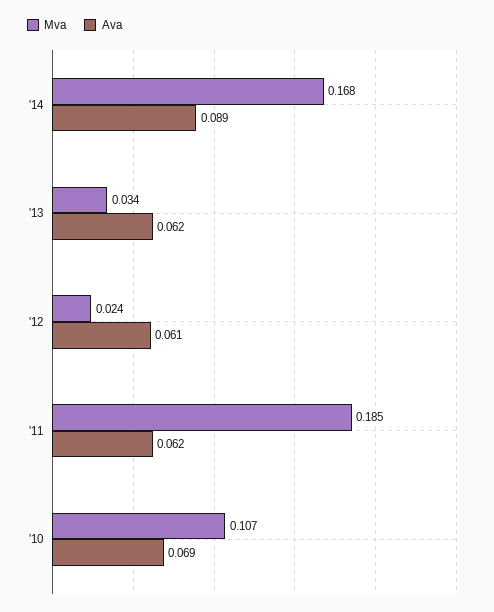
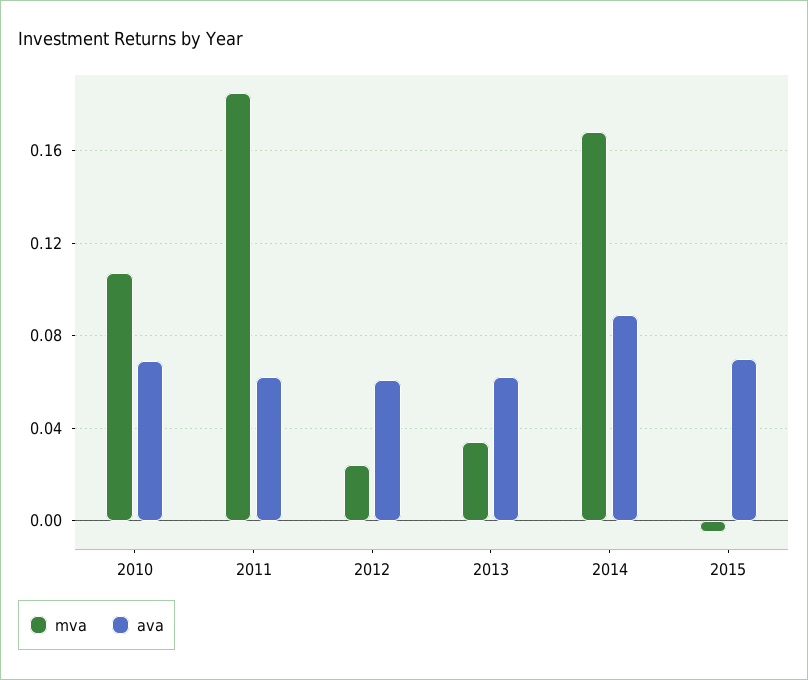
Mva, 2015: none -> -0.005
Ava, 2015: none -> 0.07

